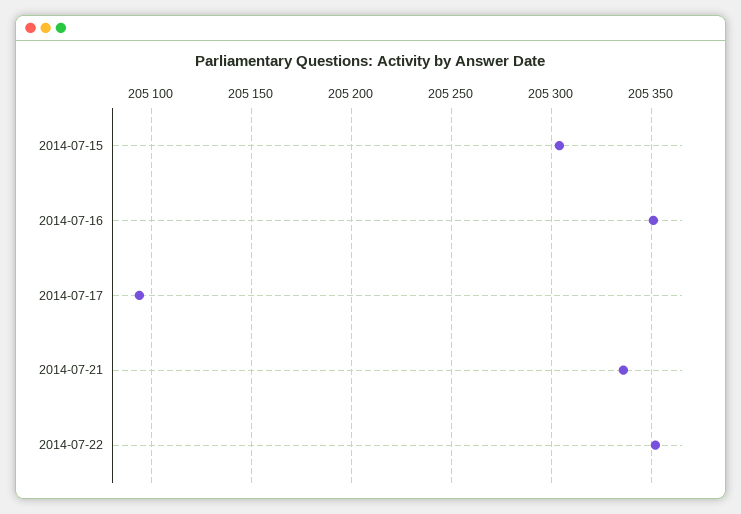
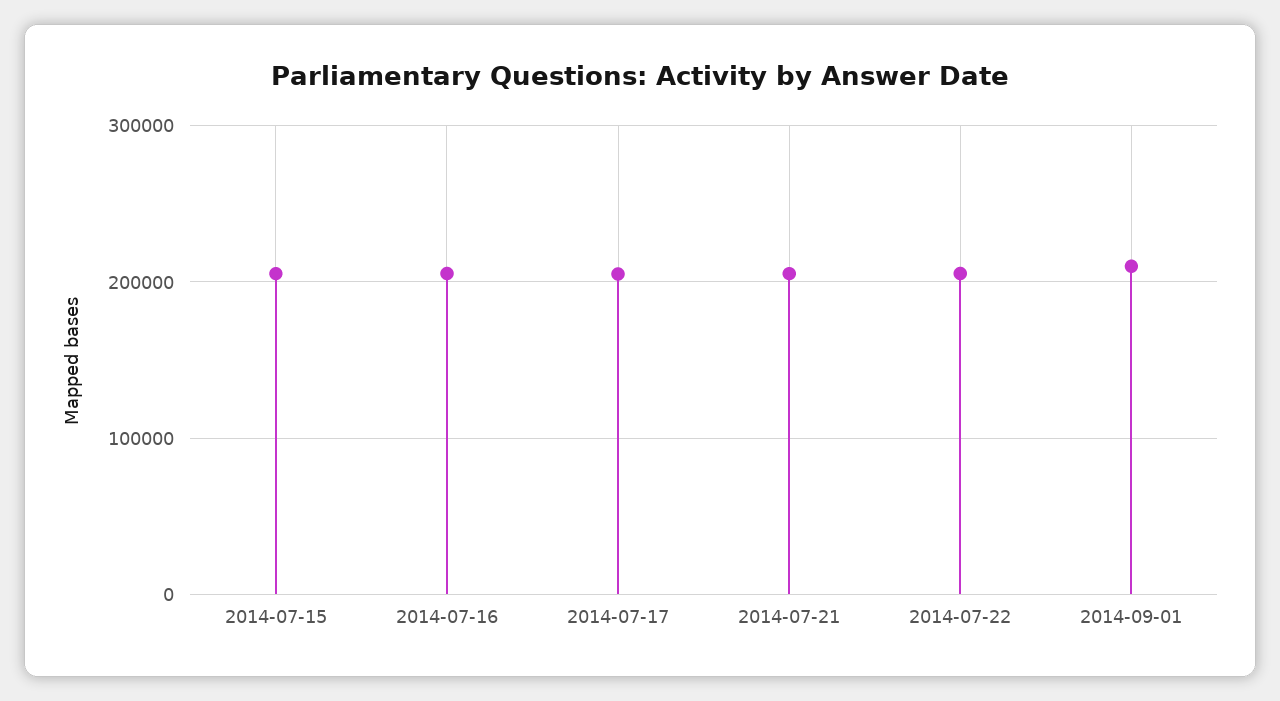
2014-09-01: none -> 210000

